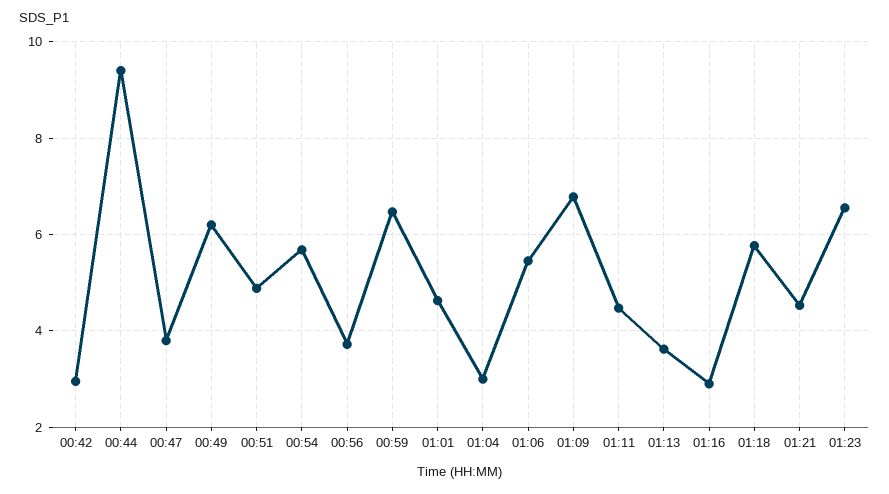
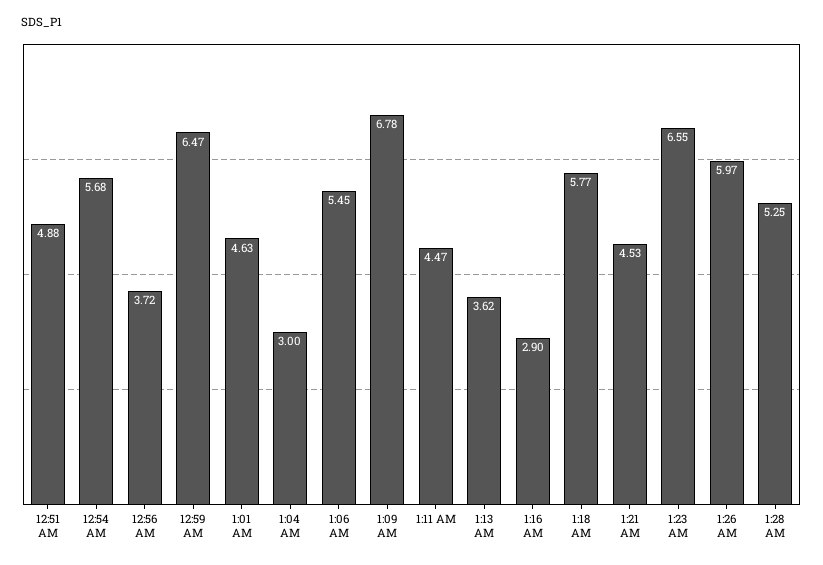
00:42: 3 -> none
00:44: 9.4 -> none
00:47: 3.8 -> none
00:49: 6.2 -> none
1:26 AM: none -> 5.97
1:28 AM: none -> 5.25

